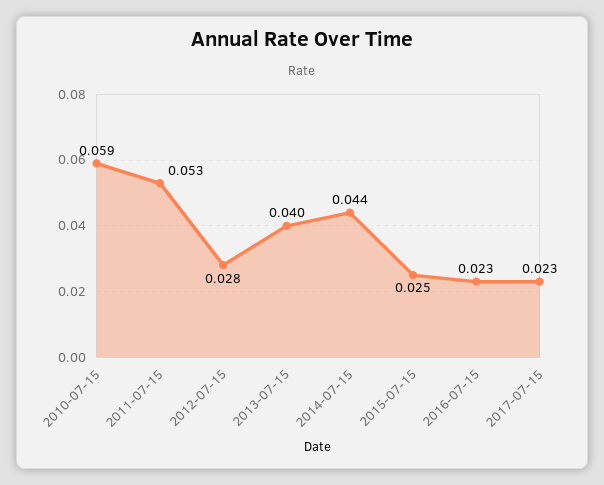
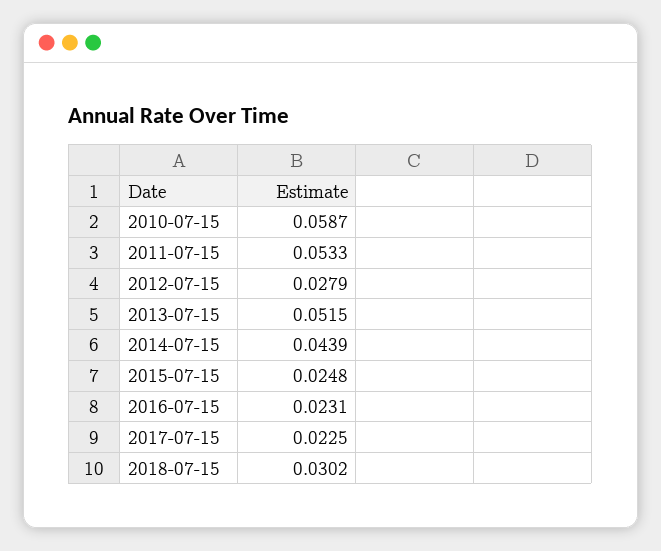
2013-07-15: 0.04 -> 0.0515
2018-07-15: none -> 0.0302

